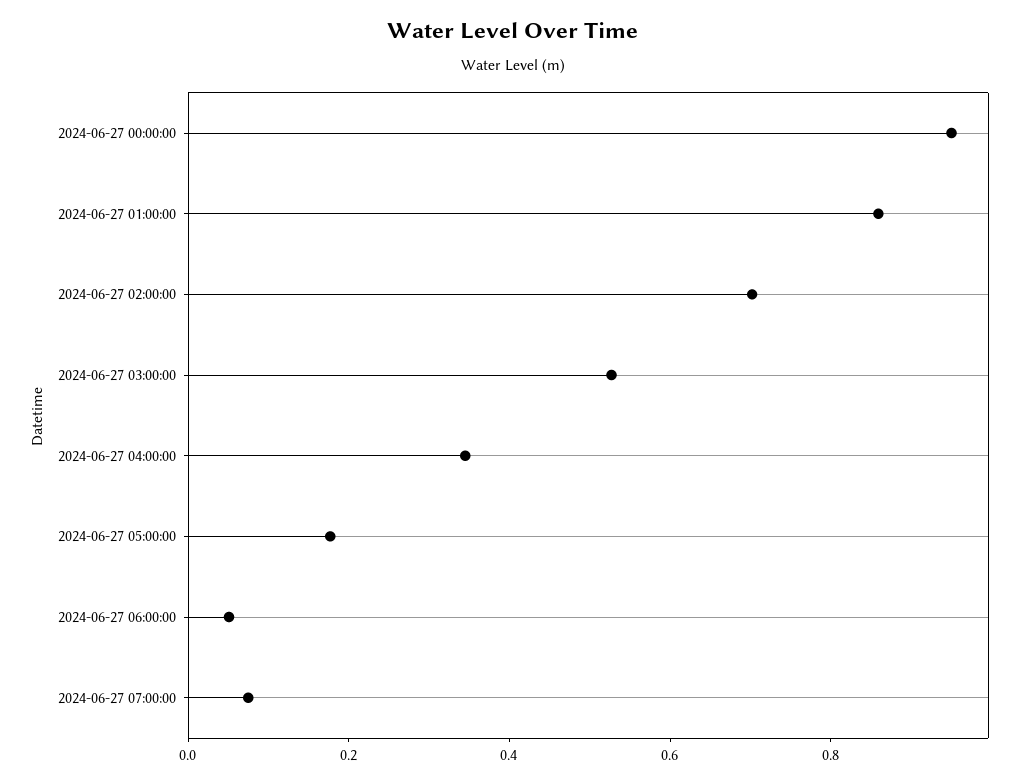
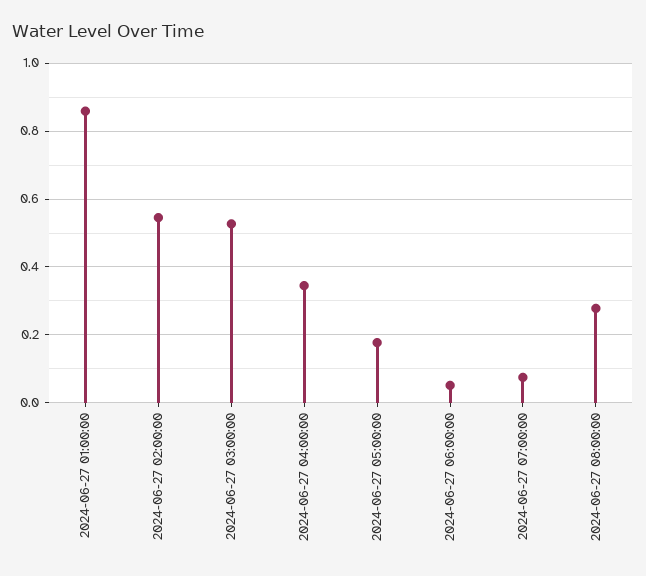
2024-06-27 00:00:00: 0.95 -> none
2024-06-27 02:00:00: 0.7 -> 0.54
2024-06-27 08:00:00: none -> 0.28

